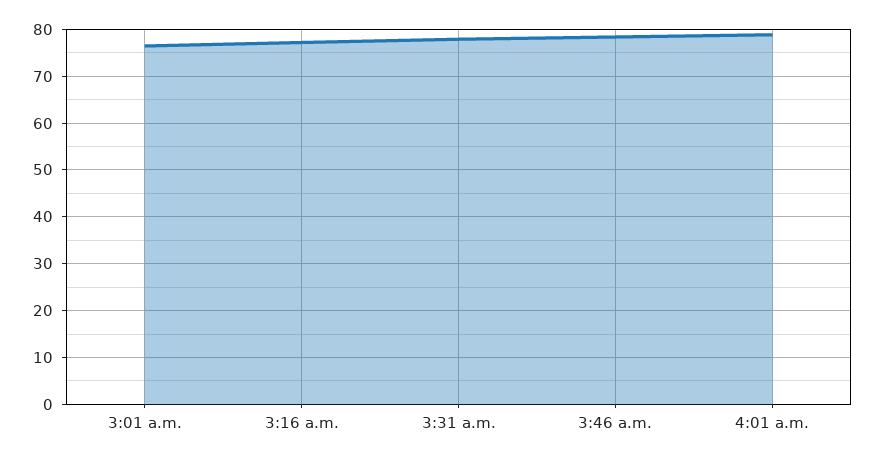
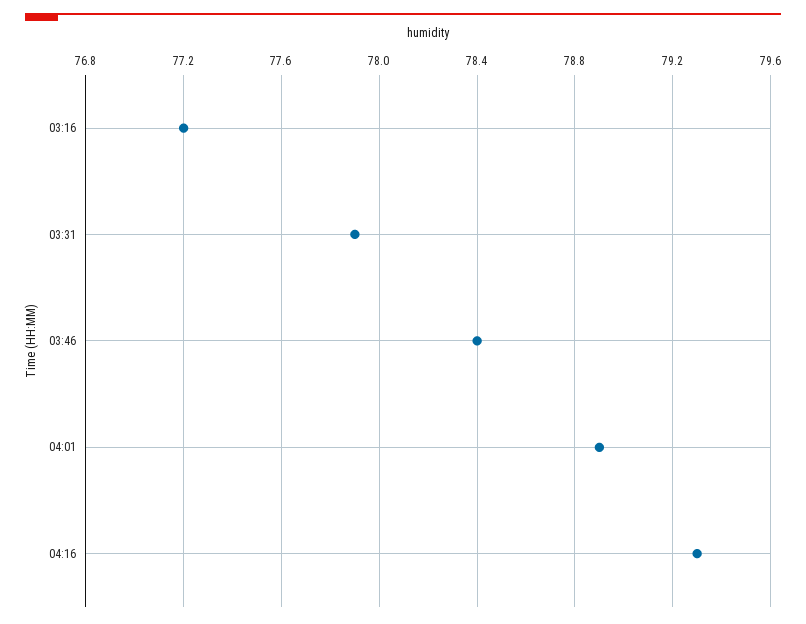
3:01 a.m.: 76 -> none
04:16: none -> 79.3

